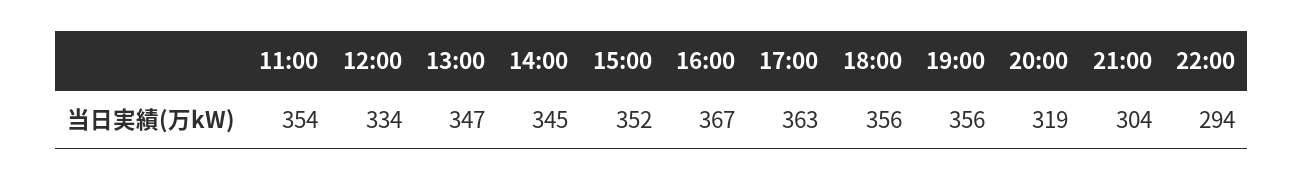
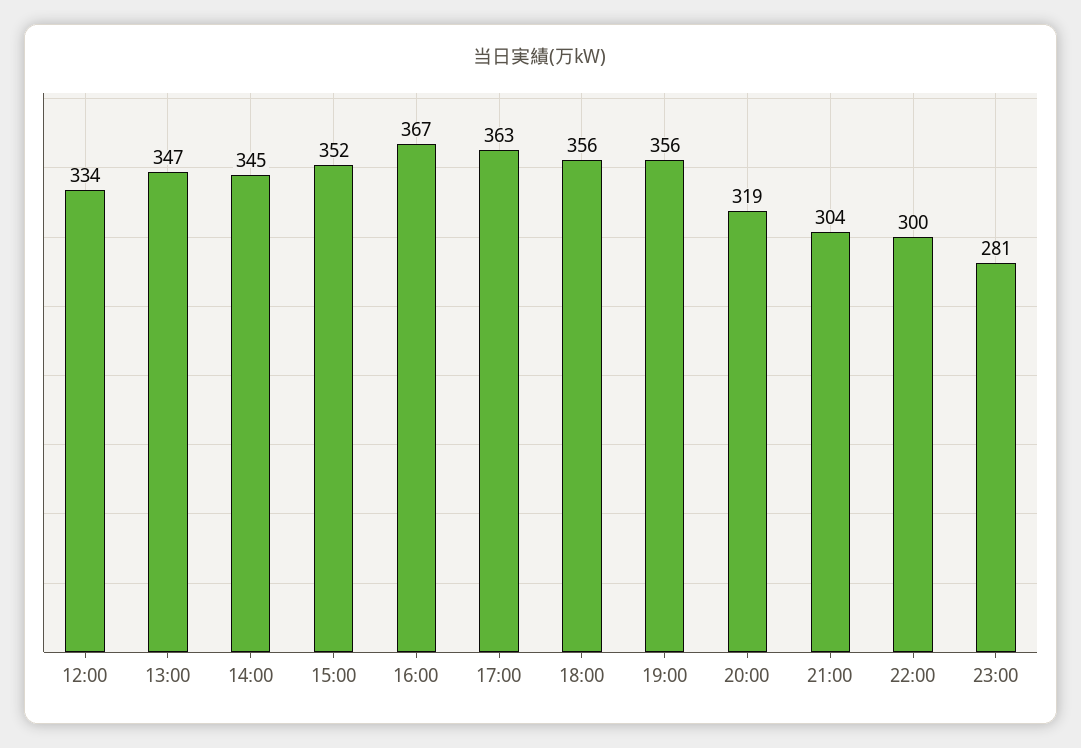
11:00: 354 -> none
22:00: 294 -> 300
23:00: none -> 281

